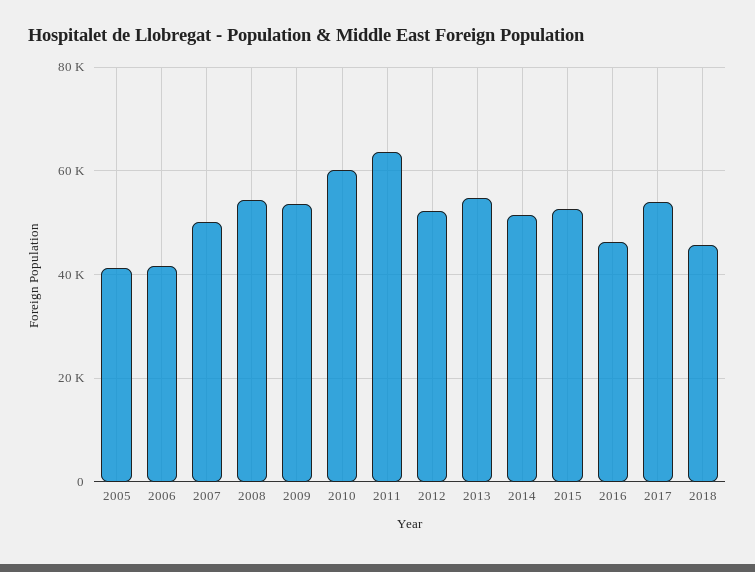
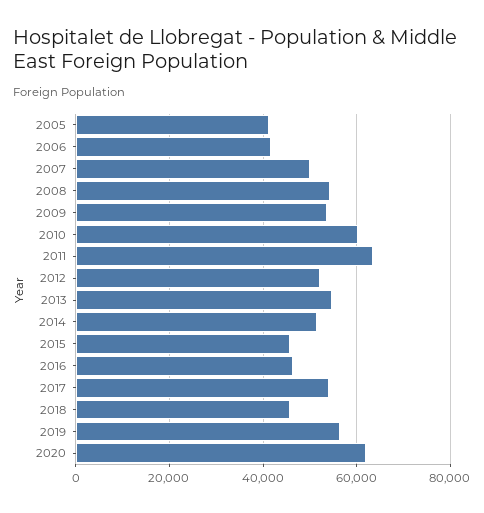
2015: 52000 -> 46000
2019: none -> 56000
2020: none -> 62000

